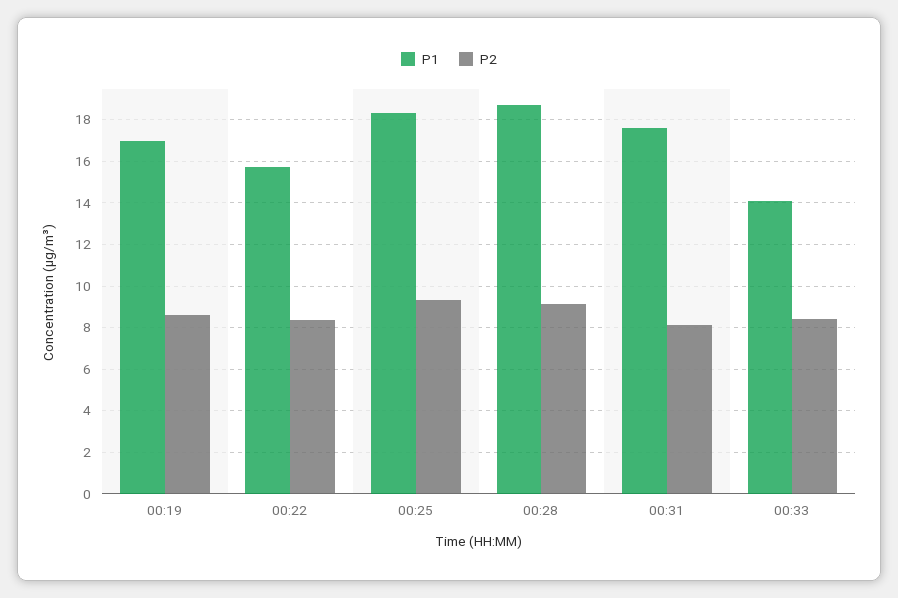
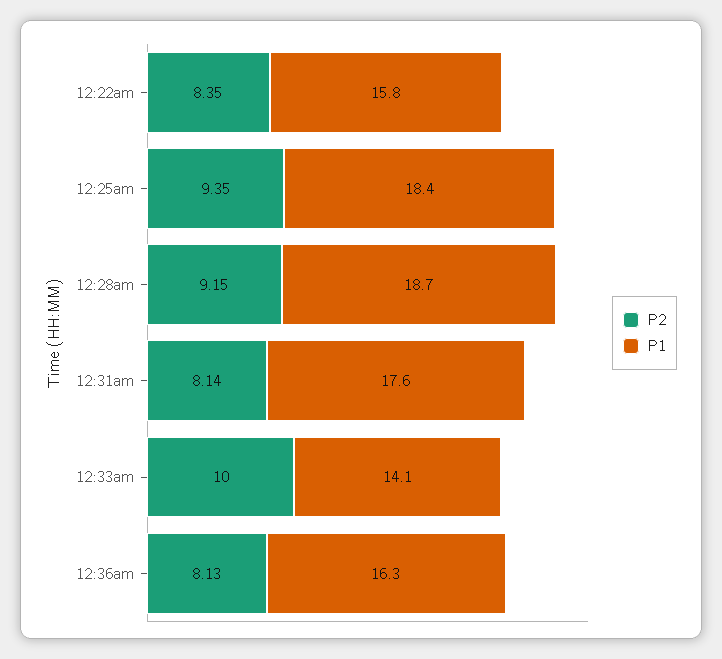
P1, 00:19: 17 -> none
P2, 00:19: 8.5 -> none
P2, 00:33: 8.5 -> 10
P2, 12:36am: none -> 8.13
P1, 12:36am: none -> 16.3

